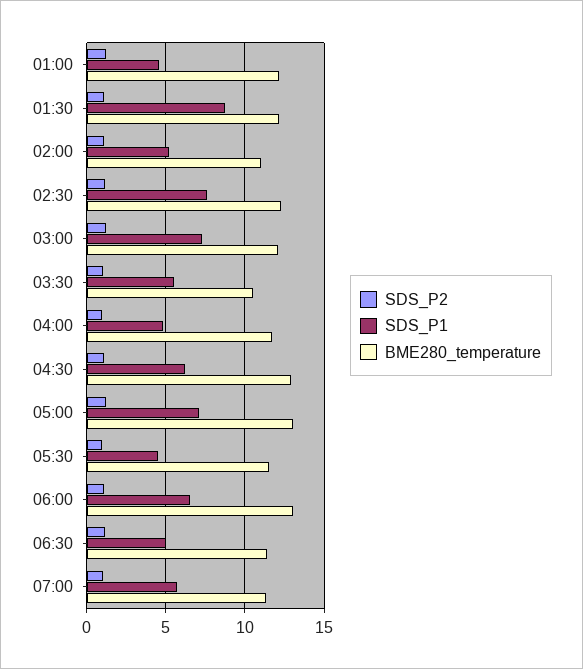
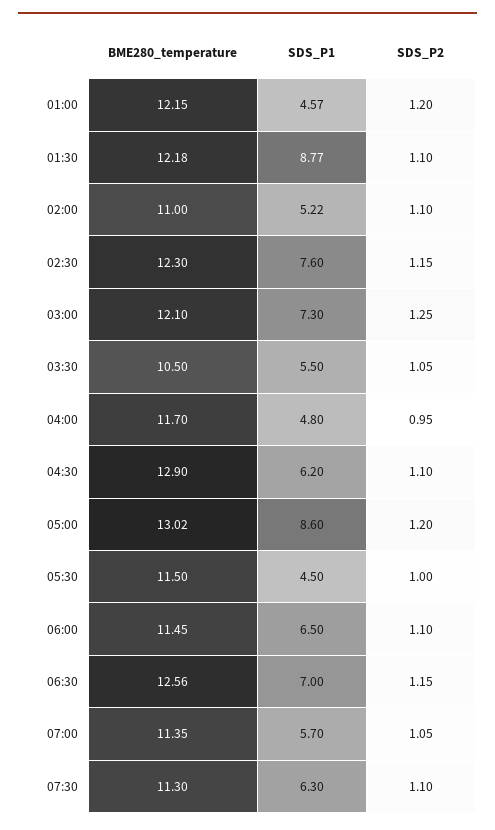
SDS_P1, 05:00: 7 -> 8.6
BME280_temperature, 06:00: 13 -> 11.45
SDS_P1, 06:30: 5 -> 7
BME280_temperature, 06:30: 11.5 -> 12.56
BME280_temperature, 07:30: none -> 11.3
SDS_P1, 07:30: none -> 6.3
SDS_P2, 07:30: none -> 1.1

